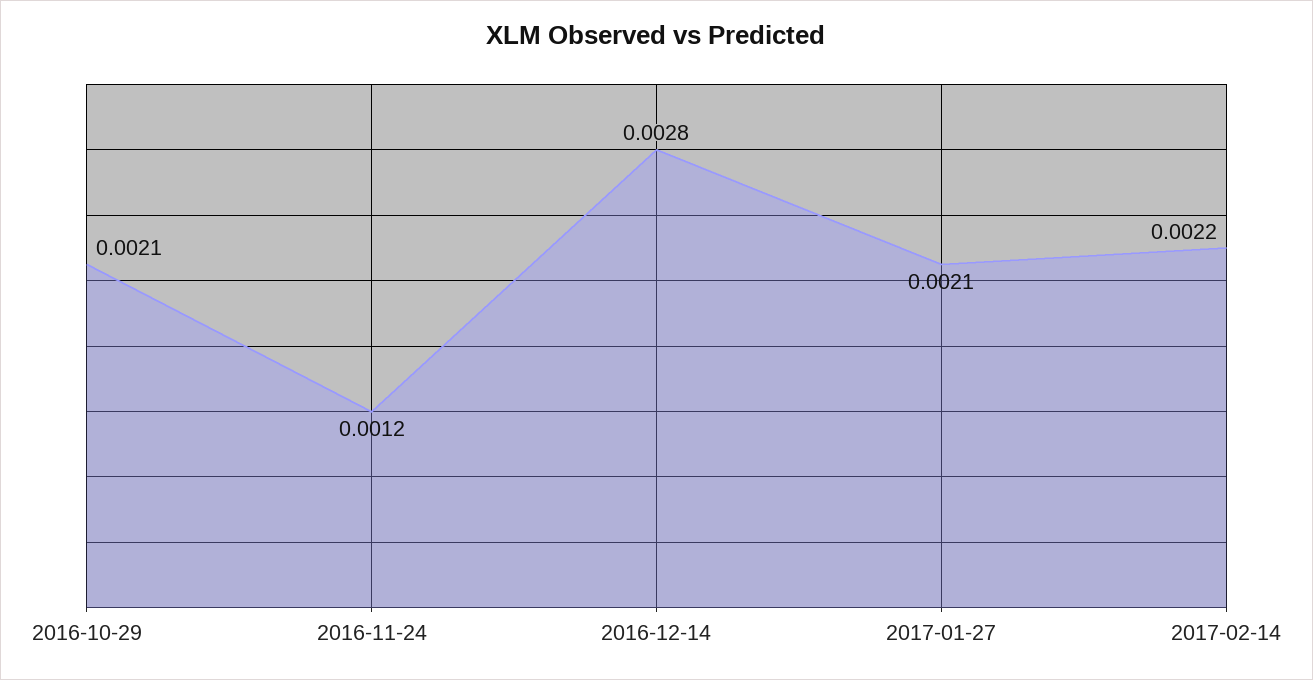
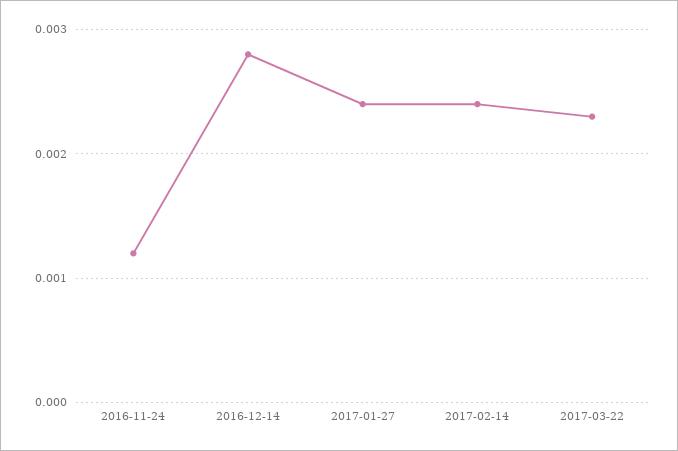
2016-10-29: 0.0021 -> none
2017-01-27: 0.0021 -> 0.0024
2017-02-14: 0.0022 -> 0.0024
2017-03-22: none -> 0.0023

